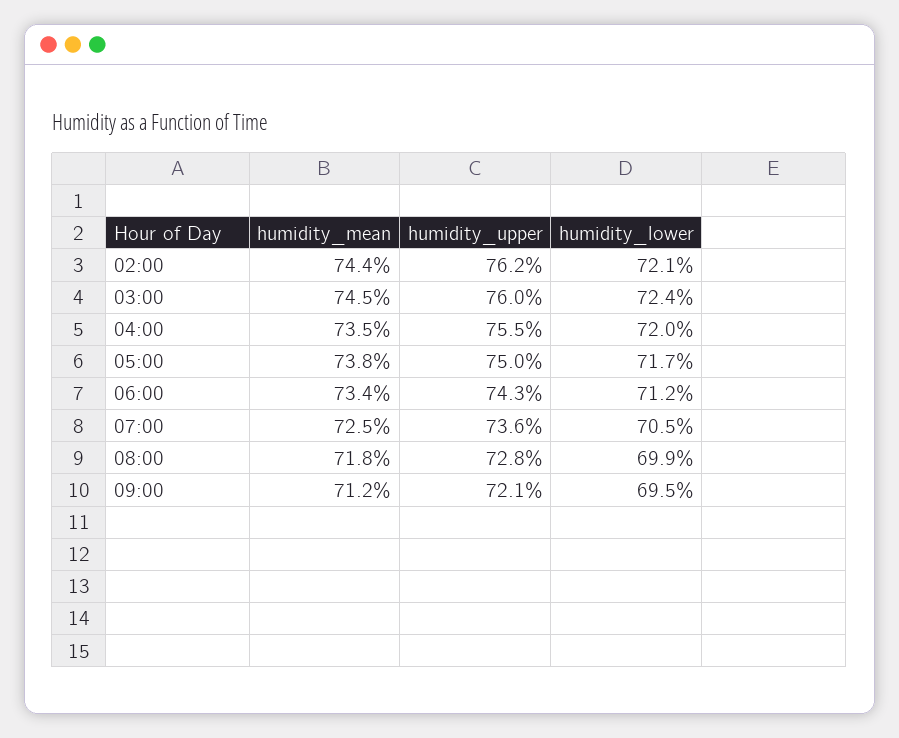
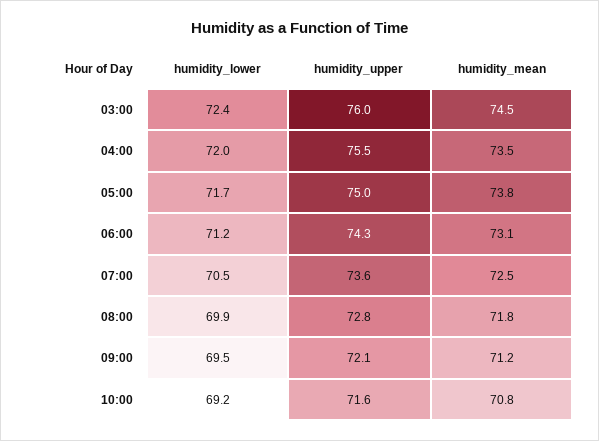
humidity_mean, 02:00: 74.4 -> none
humidity_upper, 02:00: 76.2 -> none
humidity_lower, 02:00: 72.1 -> none
humidity_mean, 06:00: 73.4 -> 73.1
humidity_lower, 10:00: none -> 69.2
humidity_upper, 10:00: none -> 71.6
humidity_mean, 10:00: none -> 70.8

